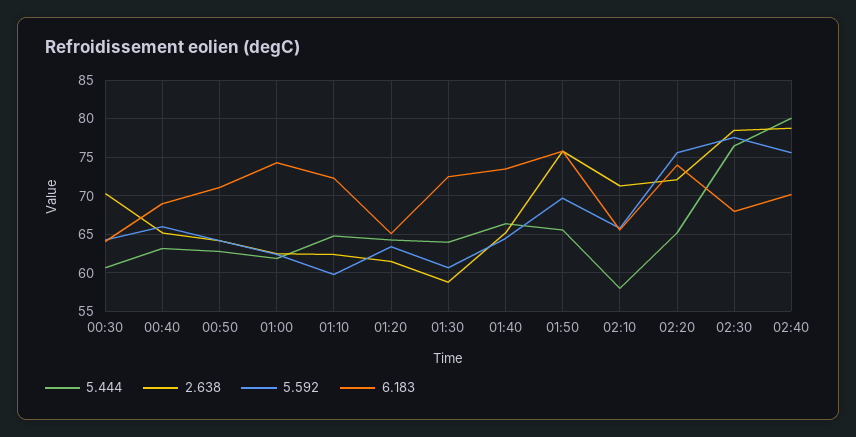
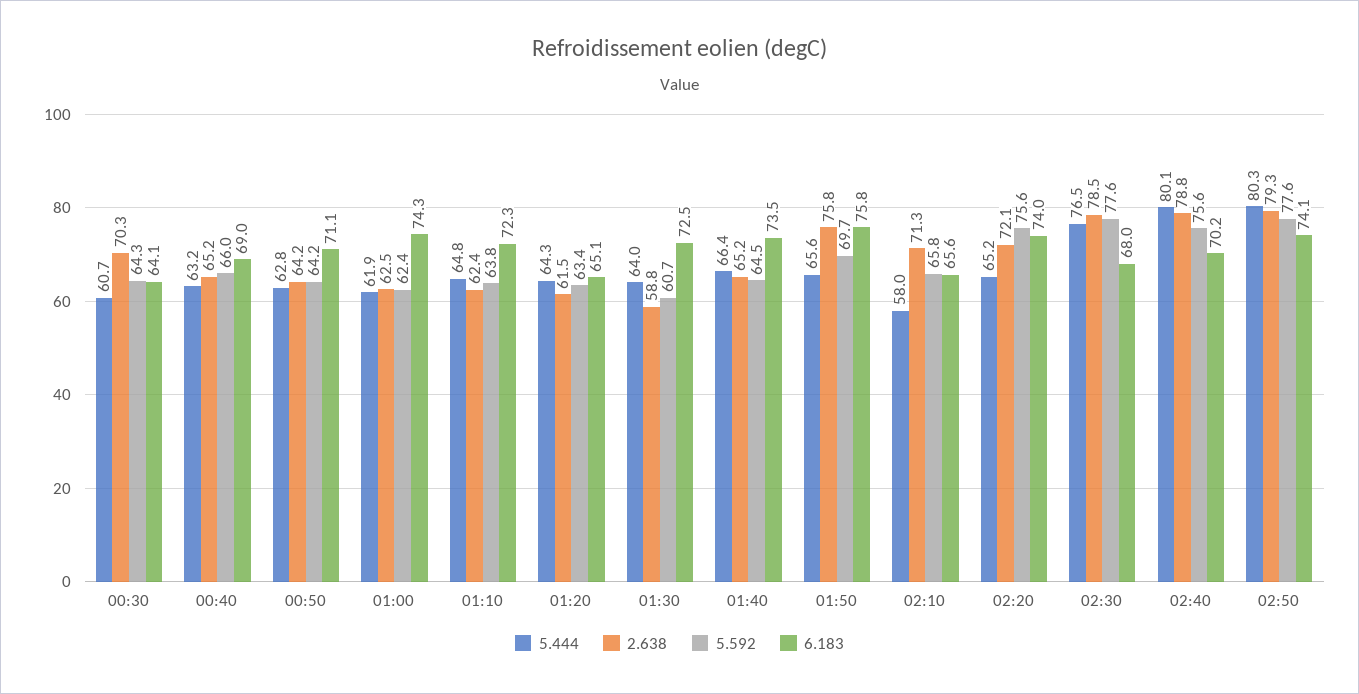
5.592, 01:10: 60 -> 63.8
5.444, 02:50: none -> 80.3
2.638, 02:50: none -> 79.3
5.592, 02:50: none -> 77.6
6.183, 02:50: none -> 74.1

